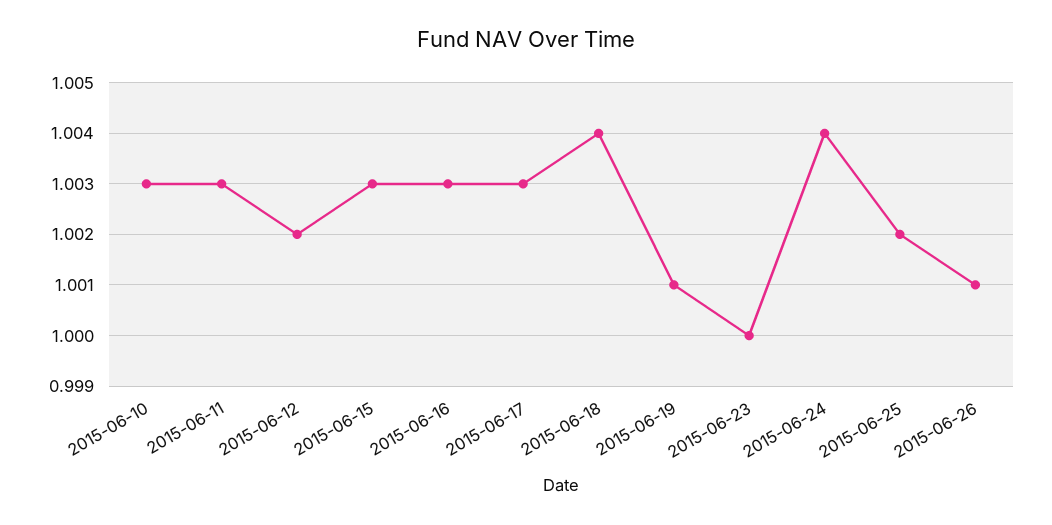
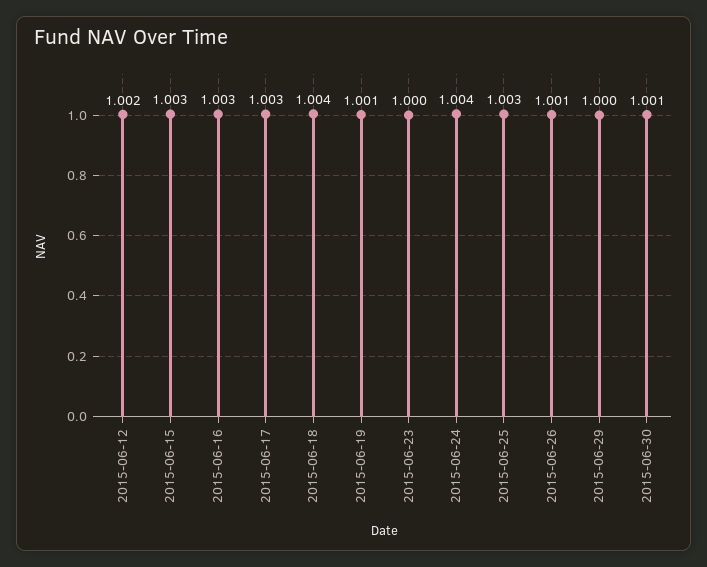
2015-06-10: 1.003 -> none
2015-06-11: 1.003 -> none
2015-06-25: 1.002 -> 1.003
2015-06-29: none -> 1
2015-06-30: none -> 1.001

